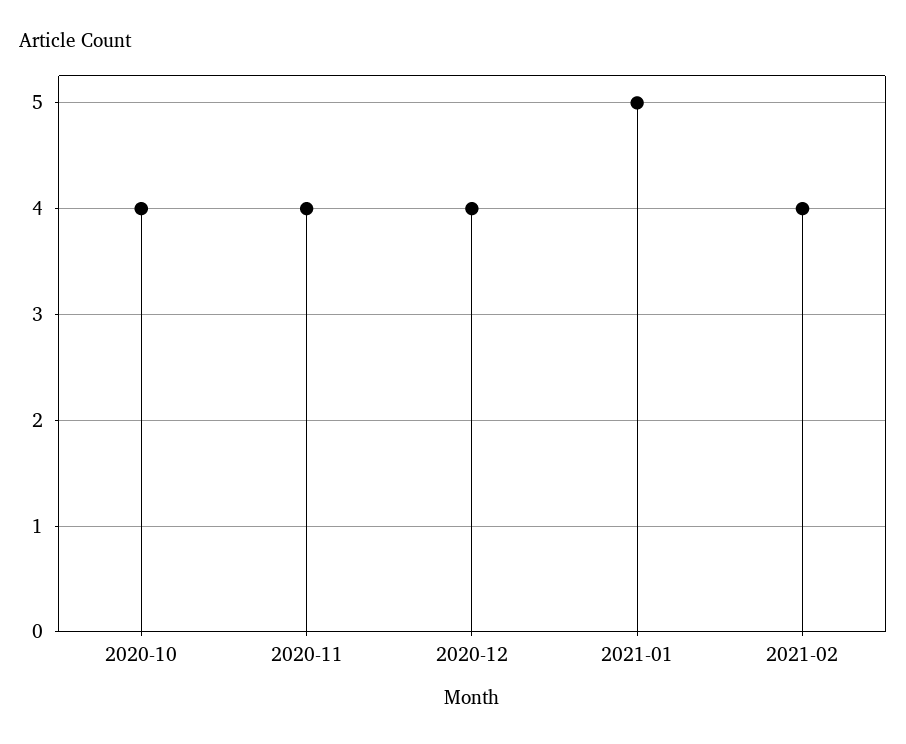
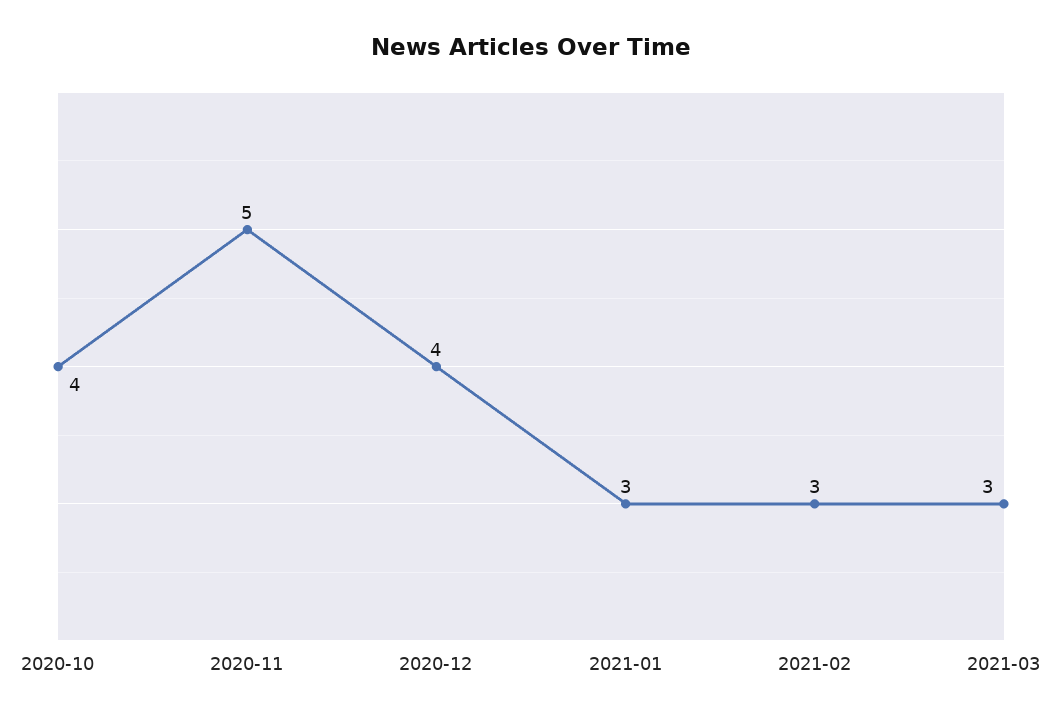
2020-11: 4 -> 5
2021-01: 5 -> 3
2021-02: 4 -> 3
2021-03: none -> 3

